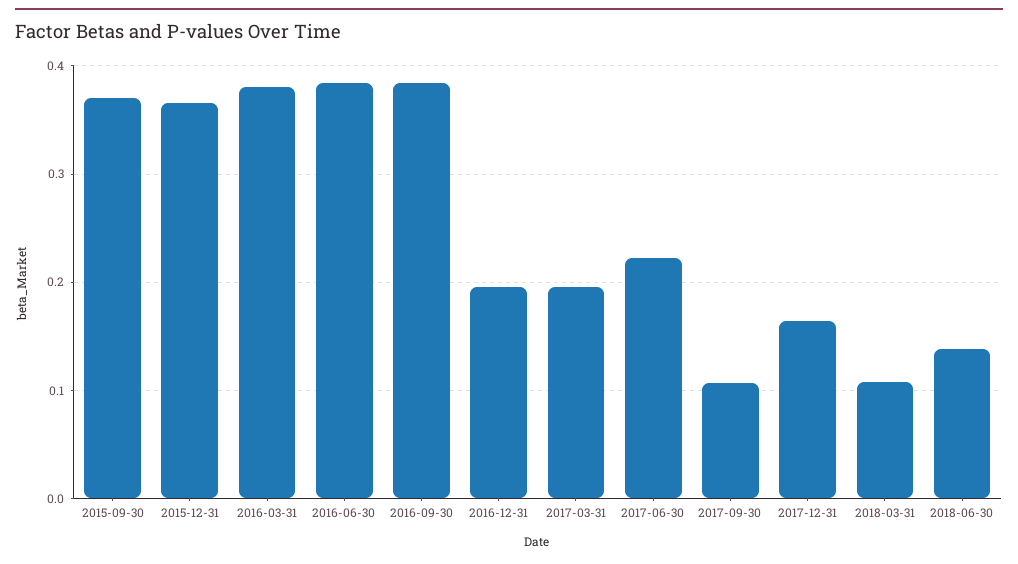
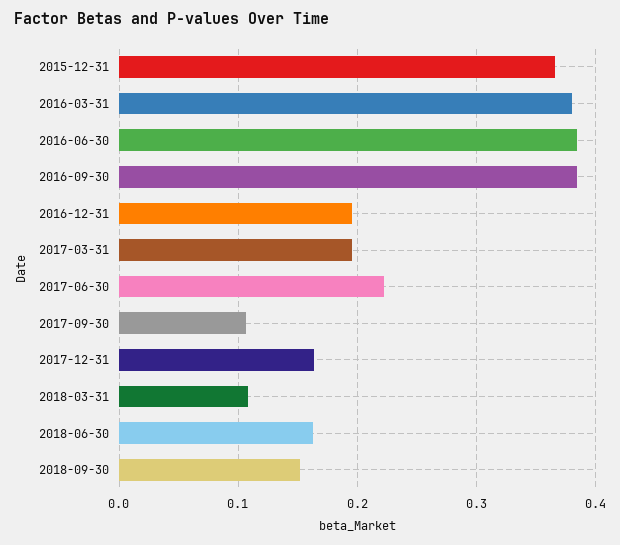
2015-09-30: 0.37 -> none
2018-06-30: 0.14 -> 0.16
2018-09-30: none -> 0.15

